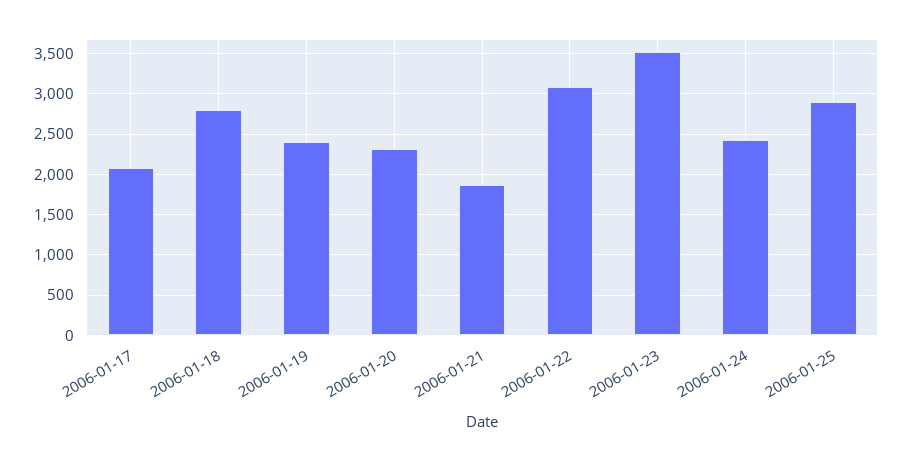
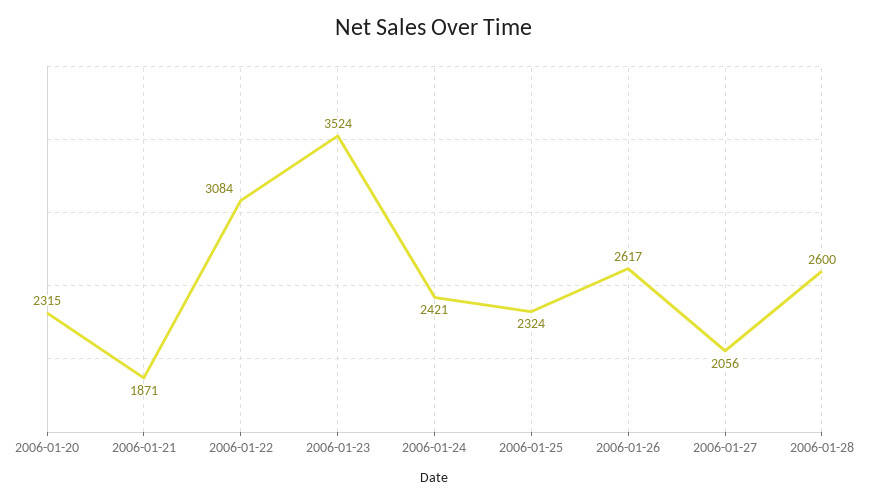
2006-01-17: 2100 -> none
2006-01-18: 2800 -> none
2006-01-19: 2400 -> none
2006-01-25: 2900 -> 2324
2006-01-26: none -> 2617
2006-01-27: none -> 2056
2006-01-28: none -> 2600

